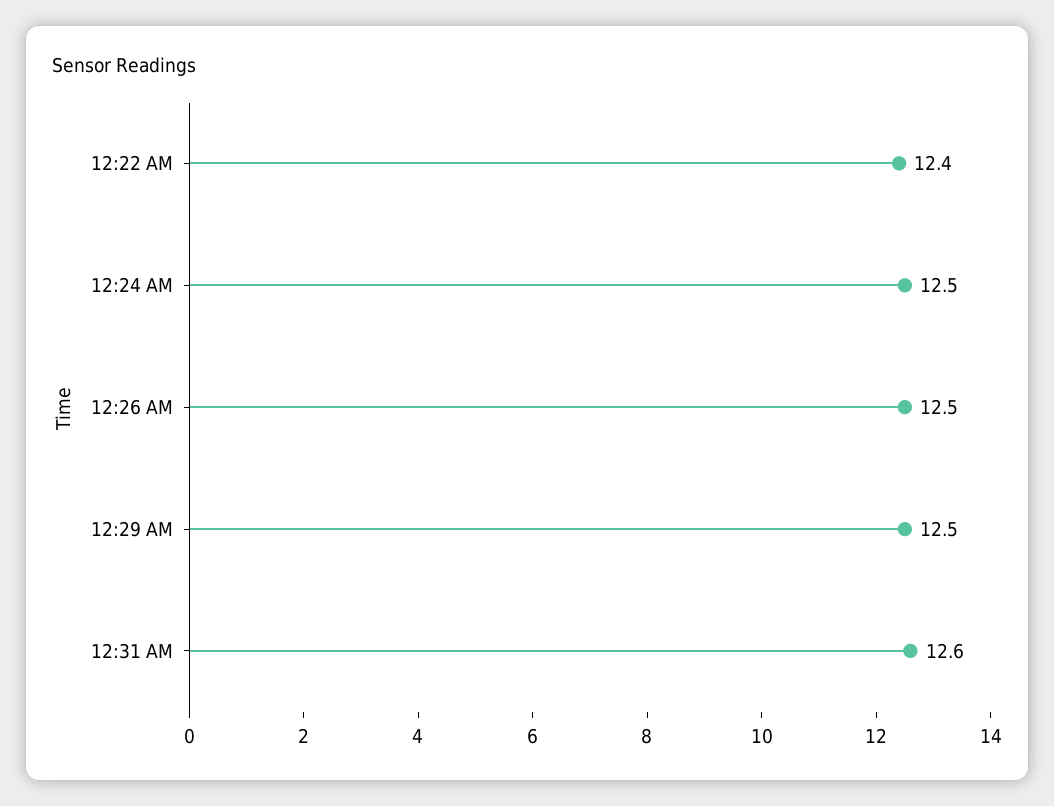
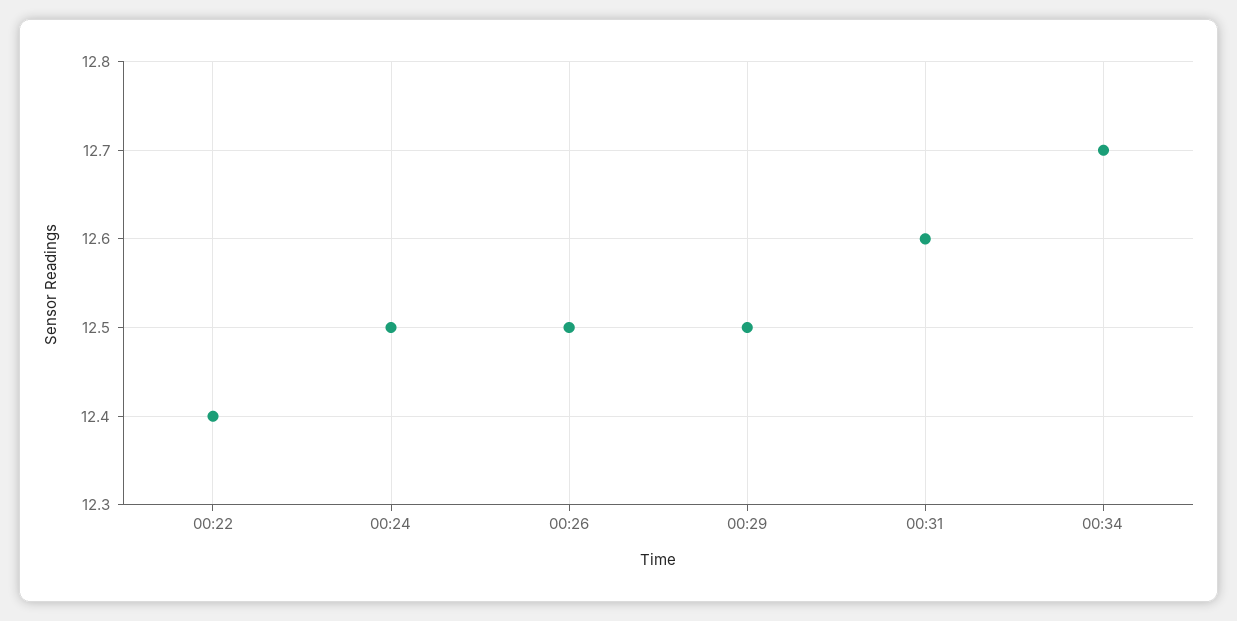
00:34: none -> 12.7

